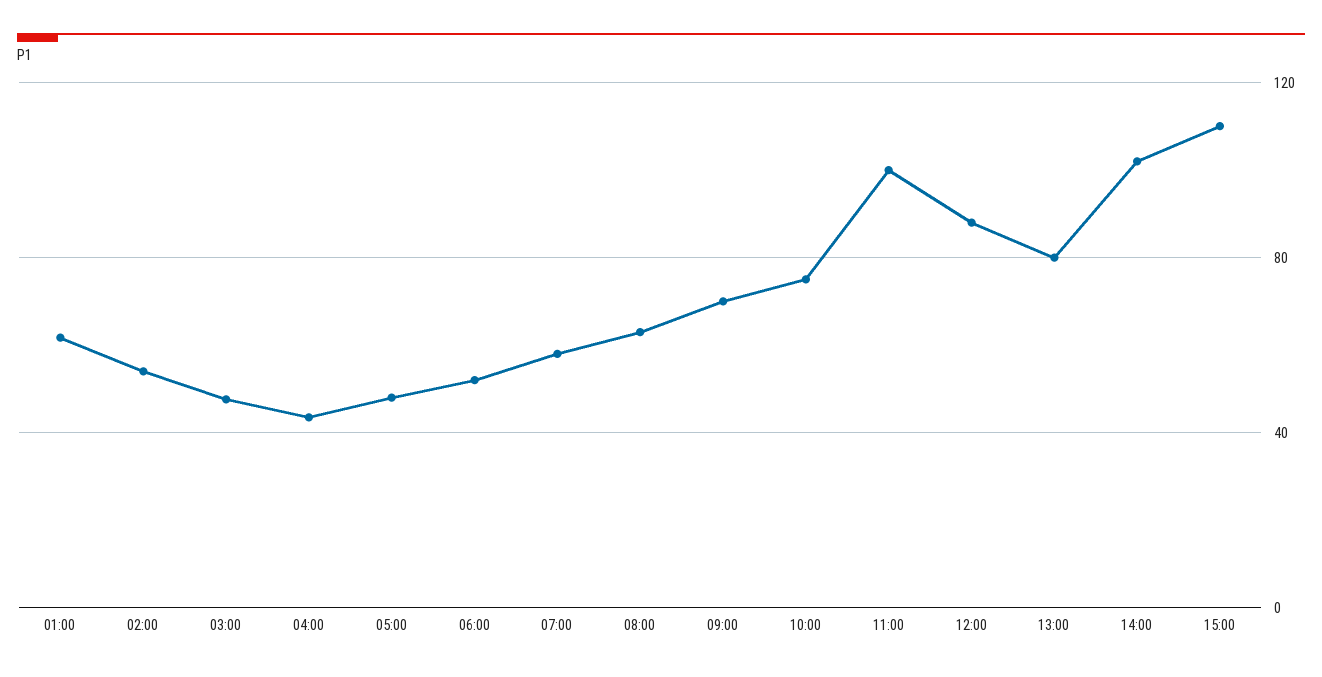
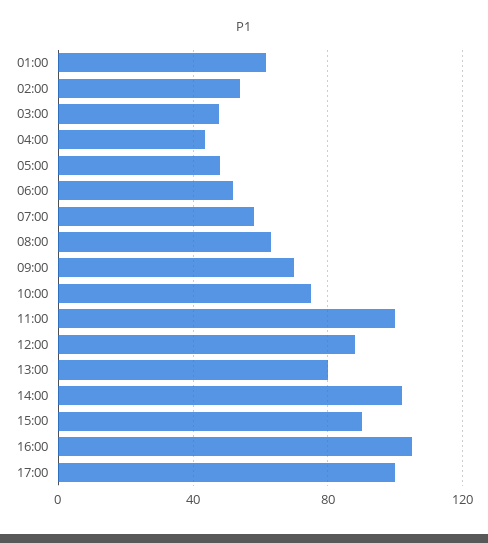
15:00: 110 -> 90
16:00: none -> 105
17:00: none -> 100

